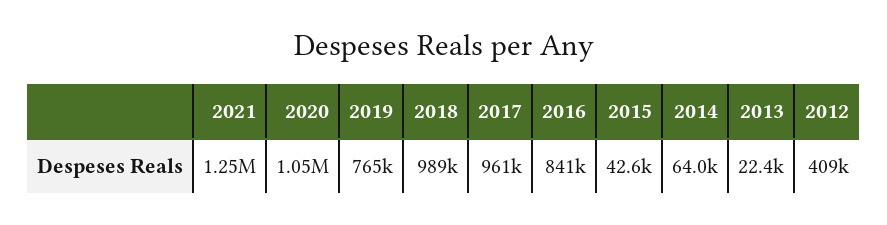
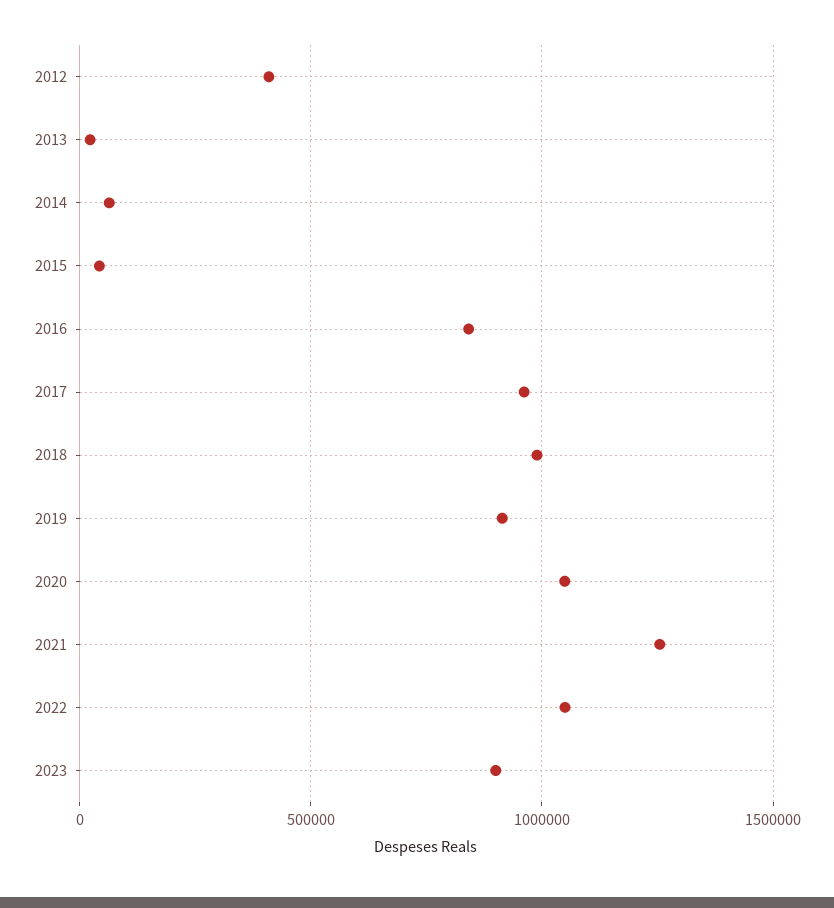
2019: 765000 -> 900000
2022: none -> 1050000
2023: none -> 900000

